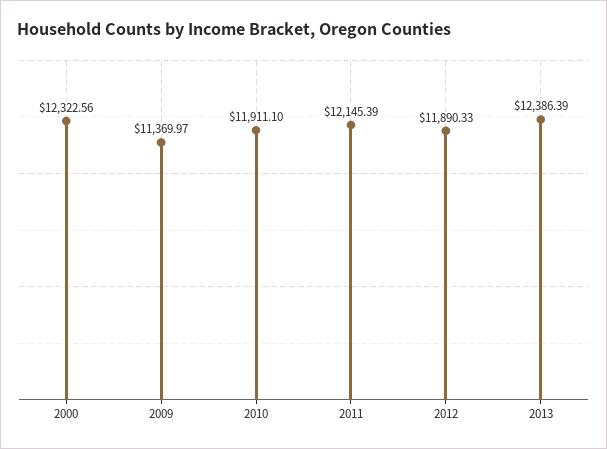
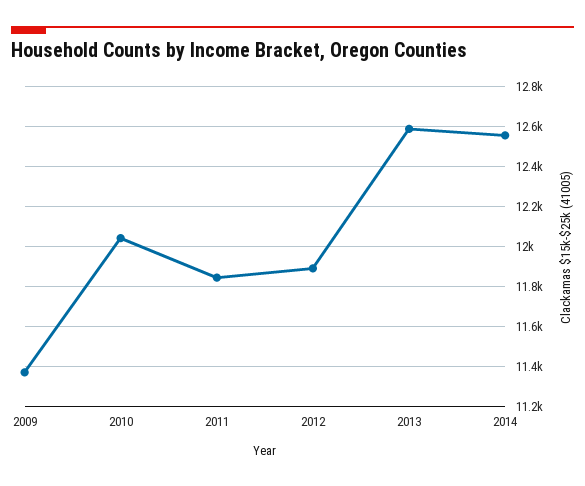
2000: 12322.56 -> none
2010: 11911.1 -> 12050
2011: 12145.39 -> 11850
2013: 12386.39 -> 12600
2014: none -> 12550

